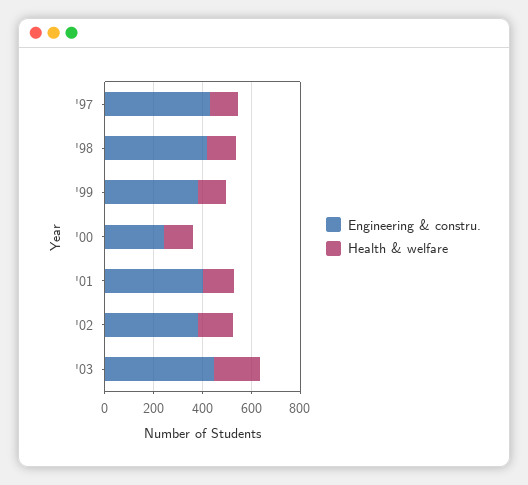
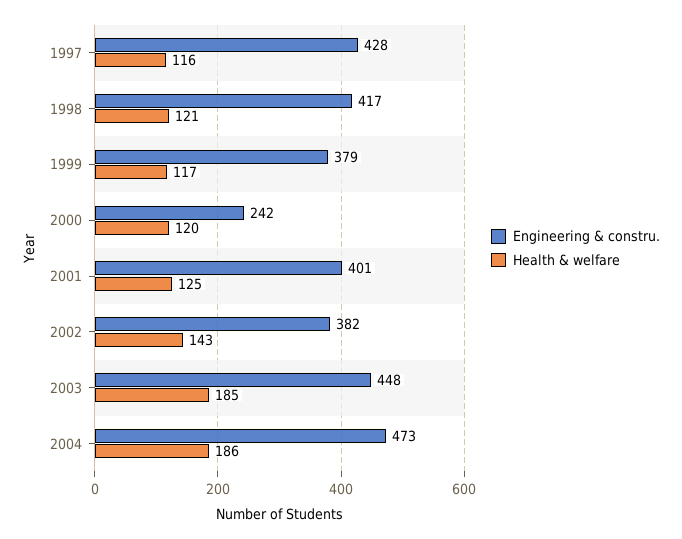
Engineering & constru., 2004: none -> 473
Health & welfare, 2004: none -> 186

